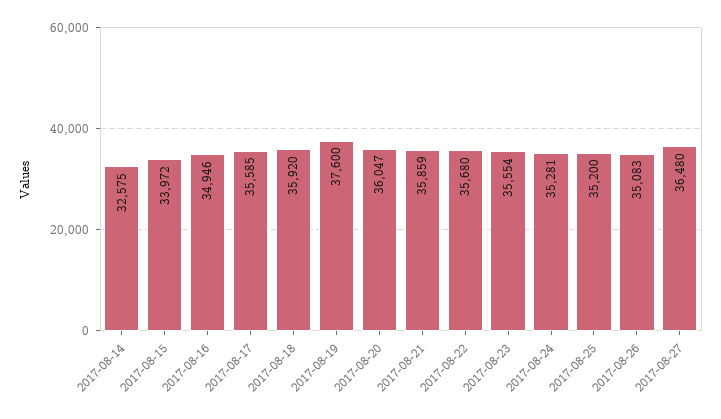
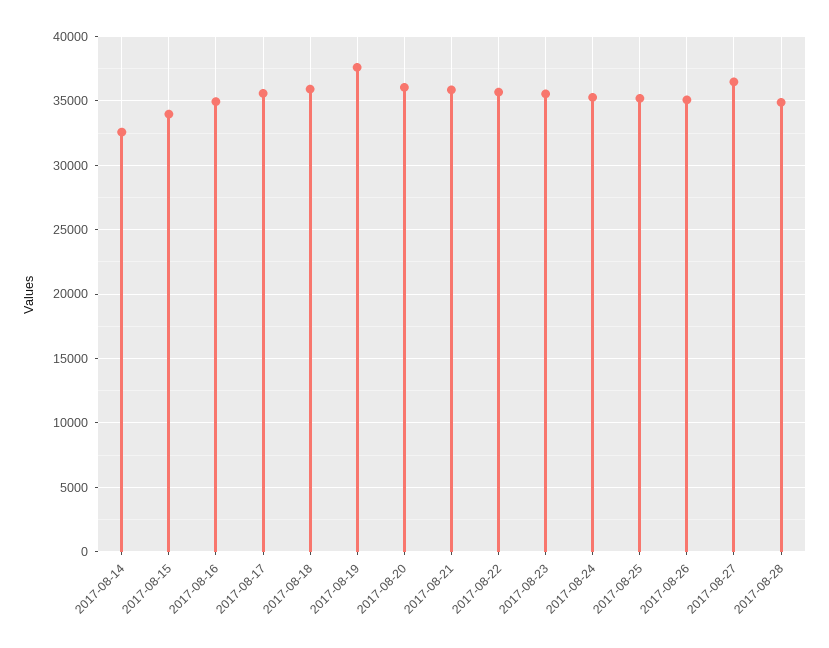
2017-08-28: none -> 35000

